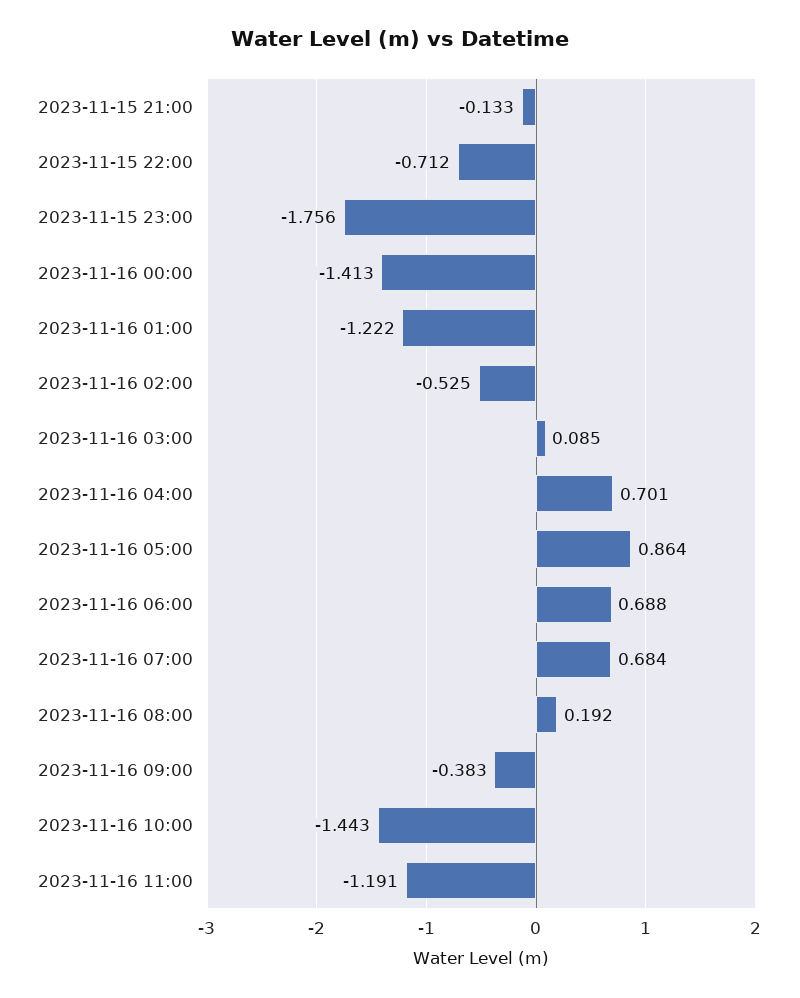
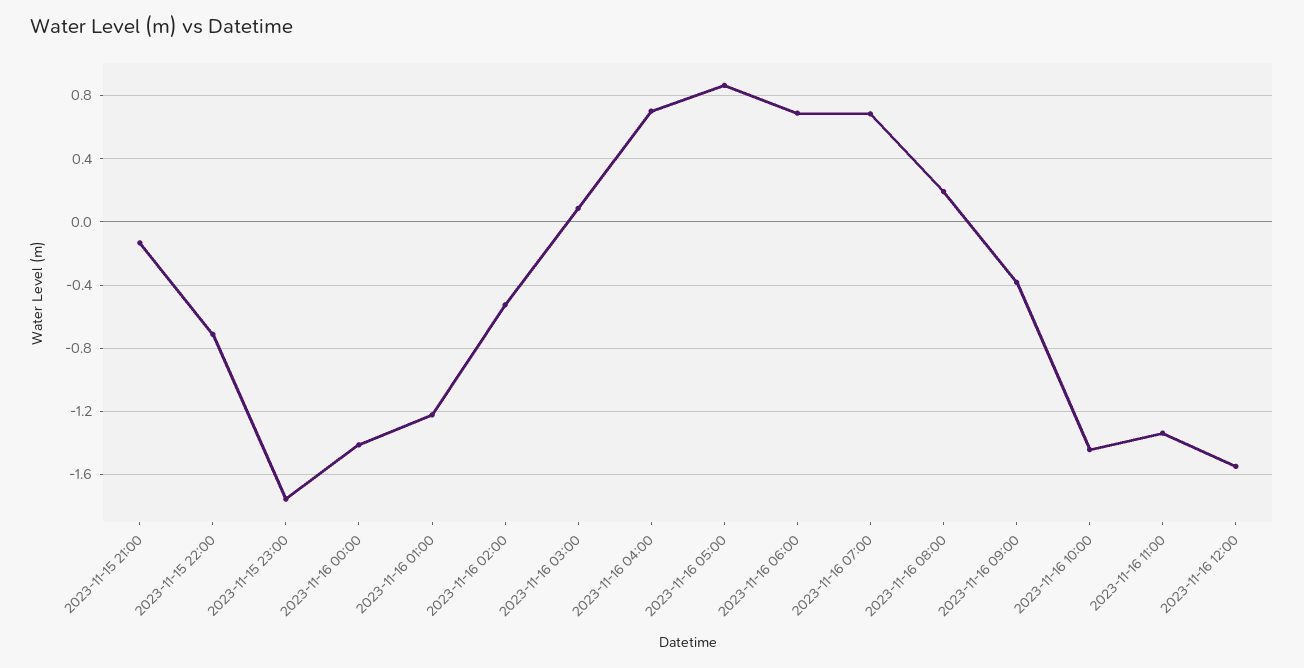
2023-11-16 11:00: -1.191 -> -1.35
2023-11-16 12:00: none -> -1.55

